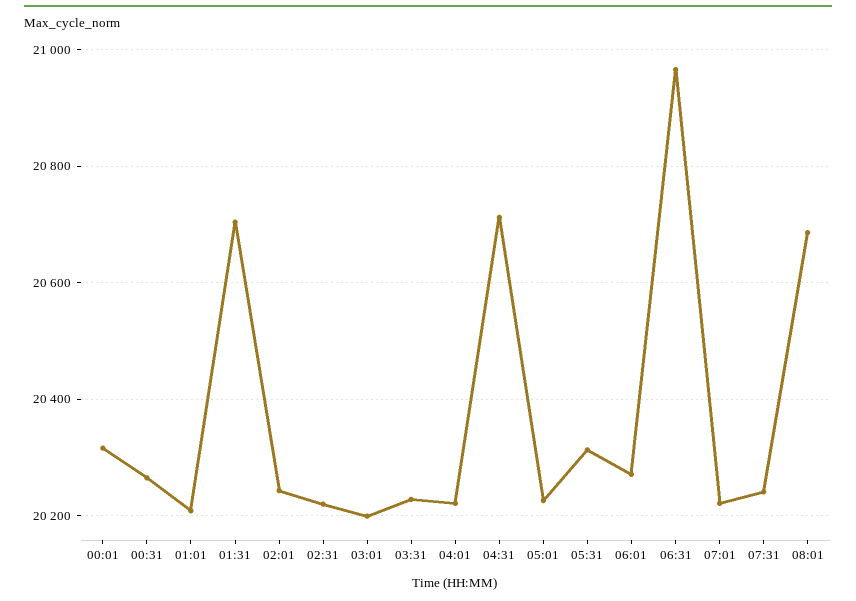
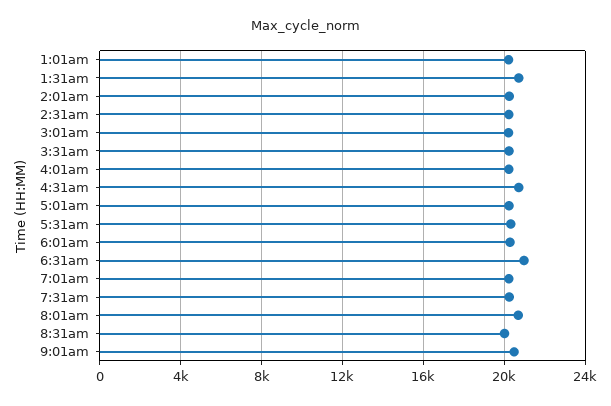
00:01: 20320 -> none
00:31: 20260 -> none
8:31am: none -> 20000
9:01am: none -> 20500

